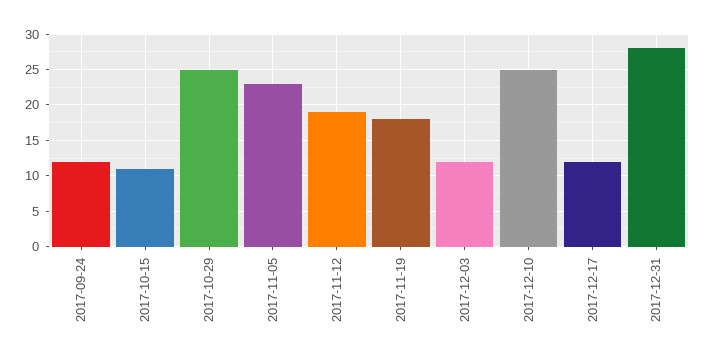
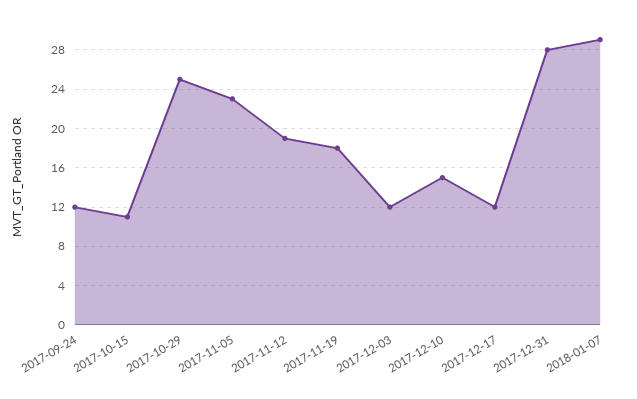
2017-12-10: 25 -> 15
2018-01-07: none -> 29

